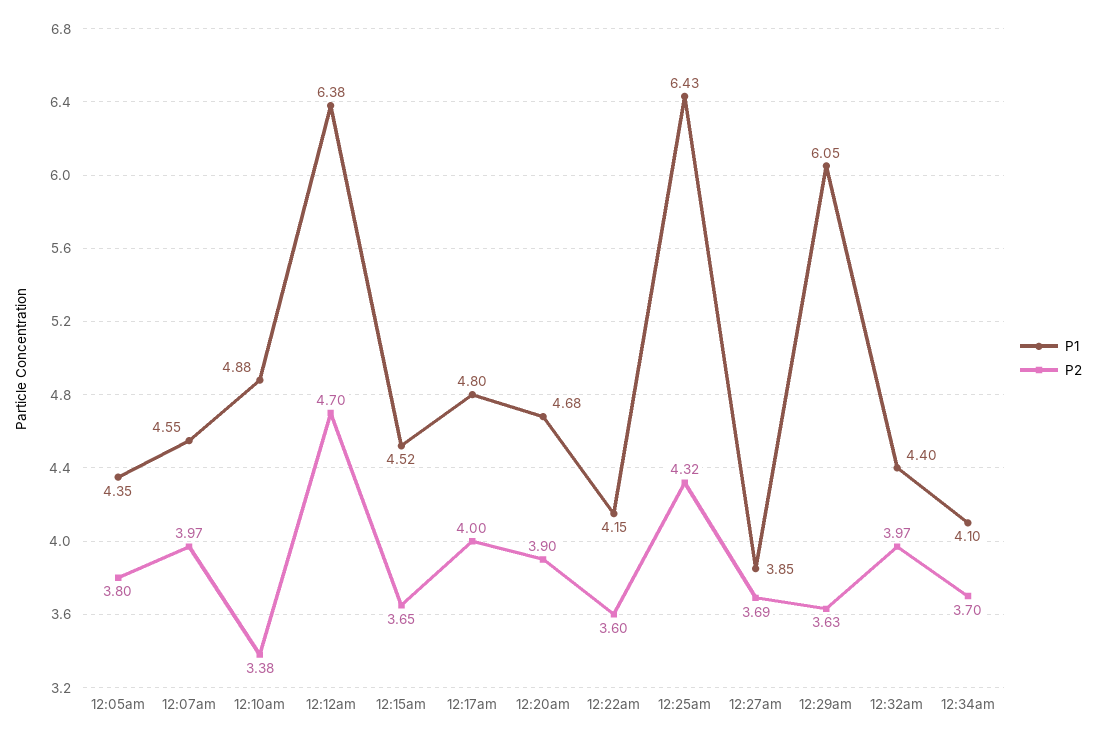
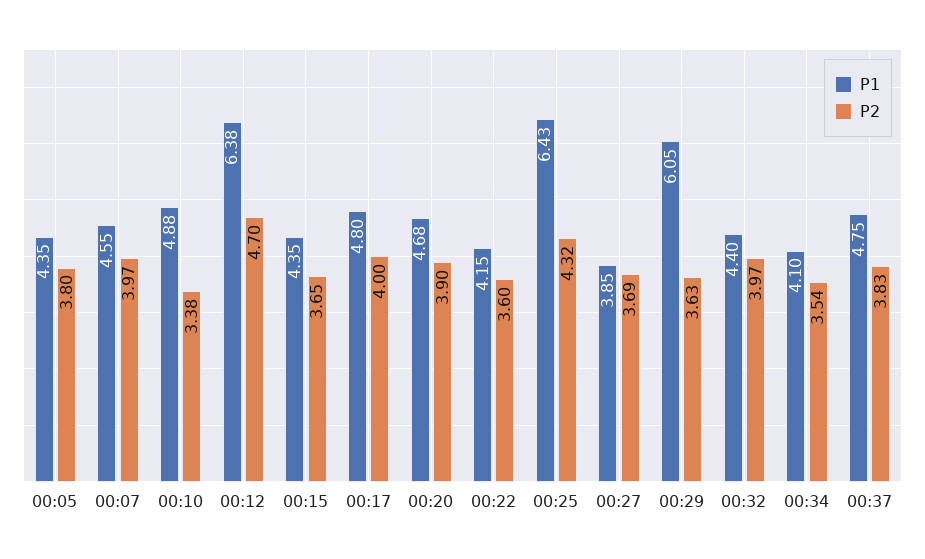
P1, 12:15am: 4.52 -> 4.35
P2, 12:34am: 3.7 -> 3.54
P1, 00:37: none -> 4.75
P2, 00:37: none -> 3.83

